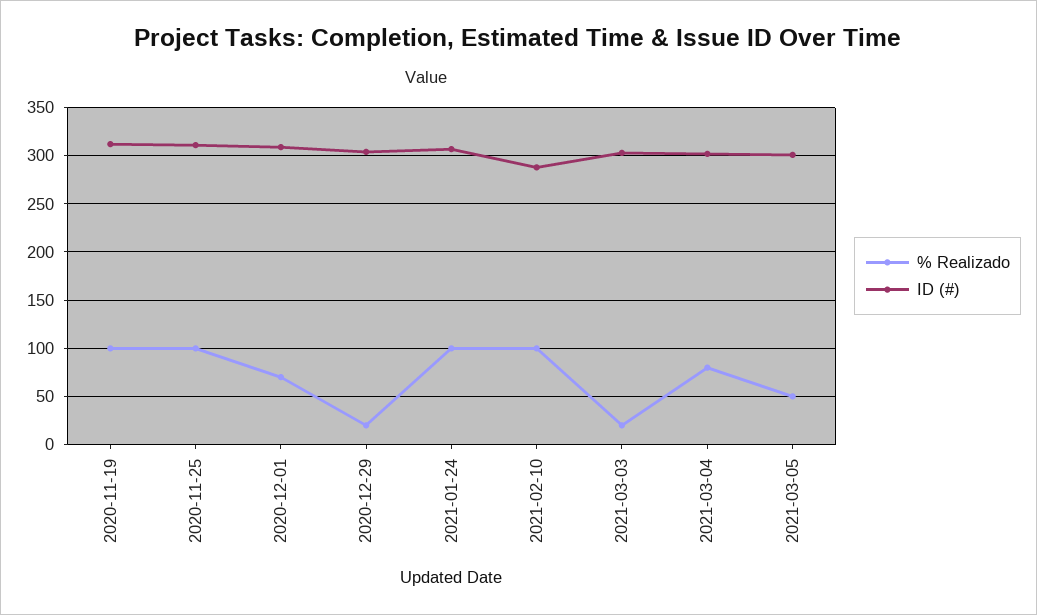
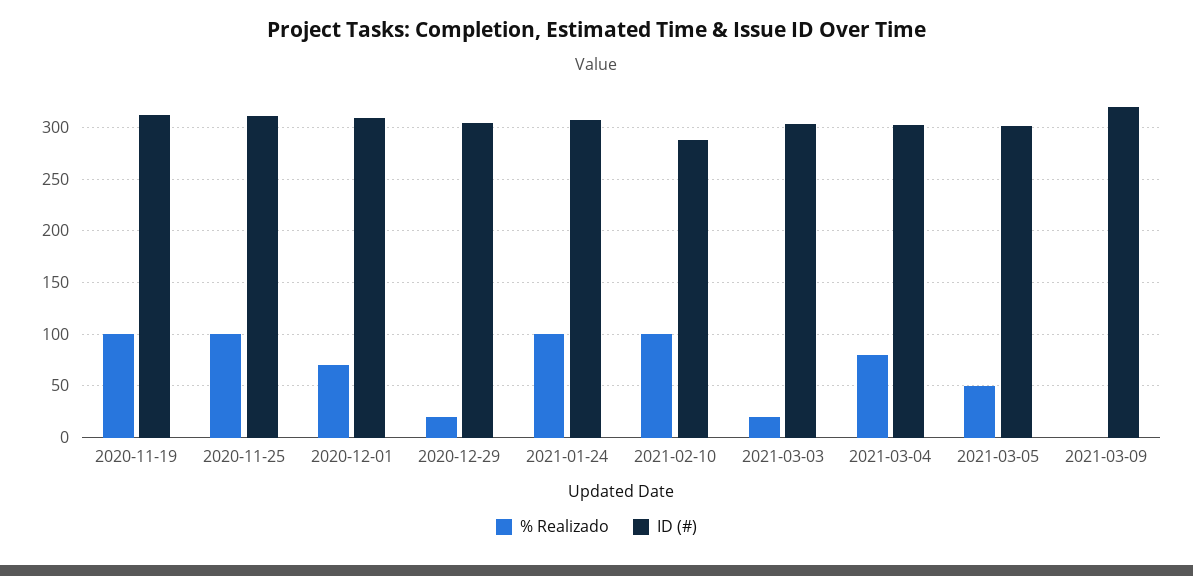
% Realizado, 2021-03-09: none -> 0
ID (#), 2021-03-09: none -> 320

